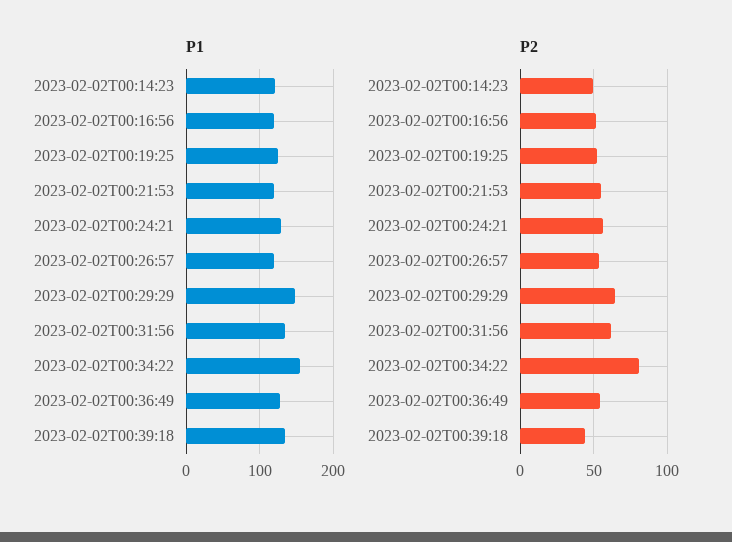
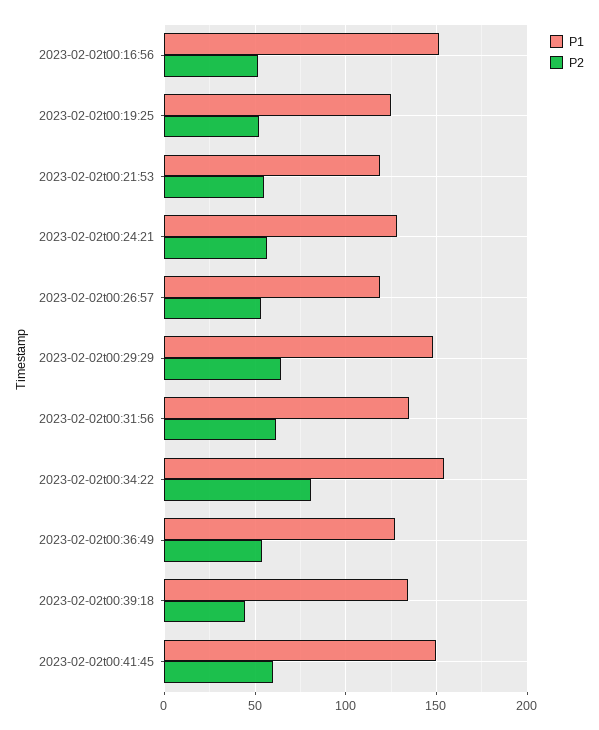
P1, 2023-02-02T00:14:23: 120 -> none
P1, 2023-02-02T00:16:56: 120 -> 150
P2, 2023-02-02T00:14:23: 50 -> none
P1, 2023-02-02t00:41:45: none -> 150
P2, 2023-02-02t00:41:45: none -> 60

